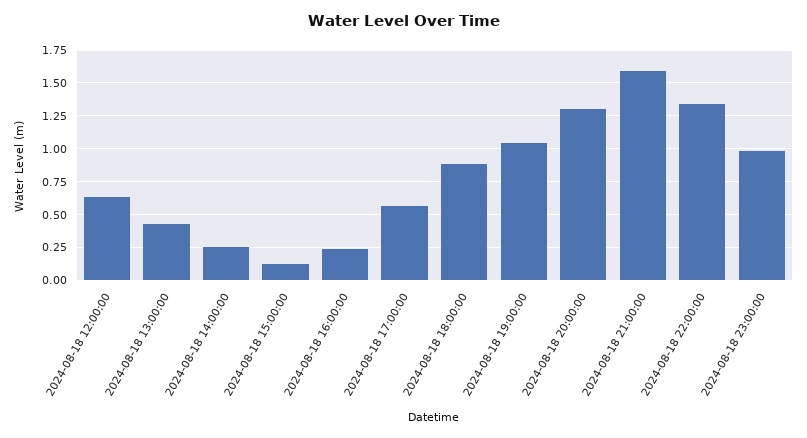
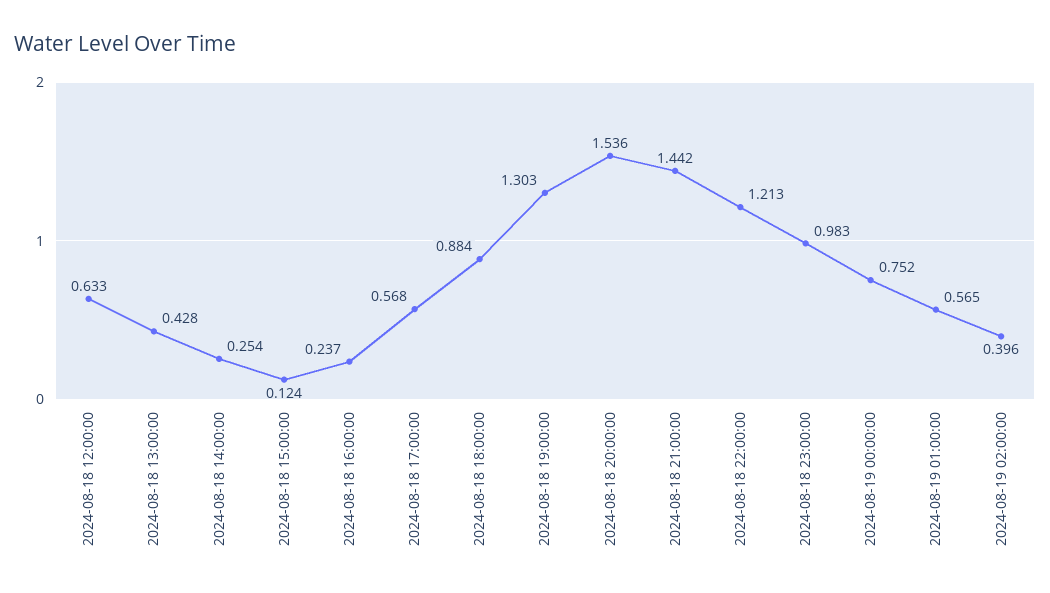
2024-08-18 19:00:00: 1.05 -> 1.303
2024-08-18 20:00:00: 1.3 -> 1.536
2024-08-18 21:00:00: 1.6 -> 1.442
2024-08-18 22:00:00: 1.35 -> 1.213
2024-08-19 00:00:00: none -> 0.752
2024-08-19 01:00:00: none -> 0.565
2024-08-19 02:00:00: none -> 0.396

